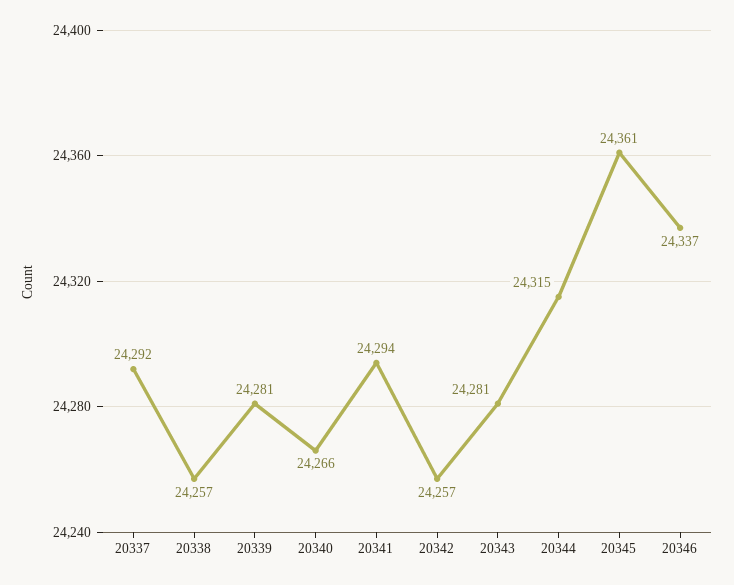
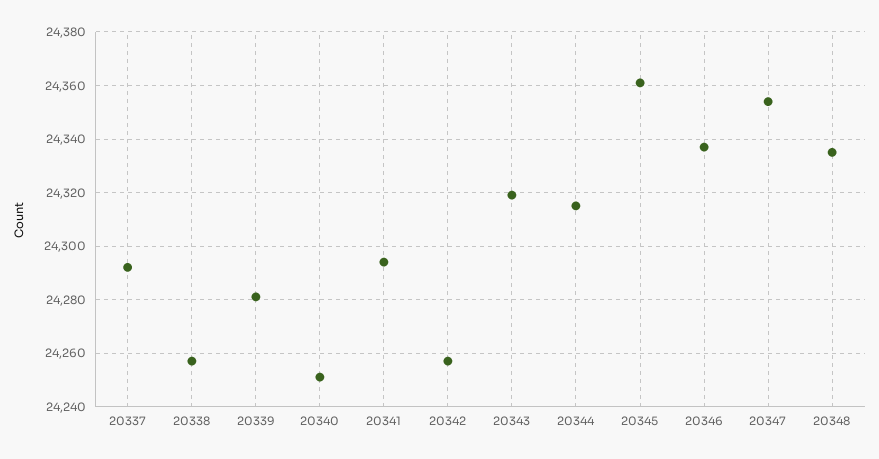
20340: 24266 -> 24250
20343: 24281 -> 24320
20347: none -> 24355
20348: none -> 24335

